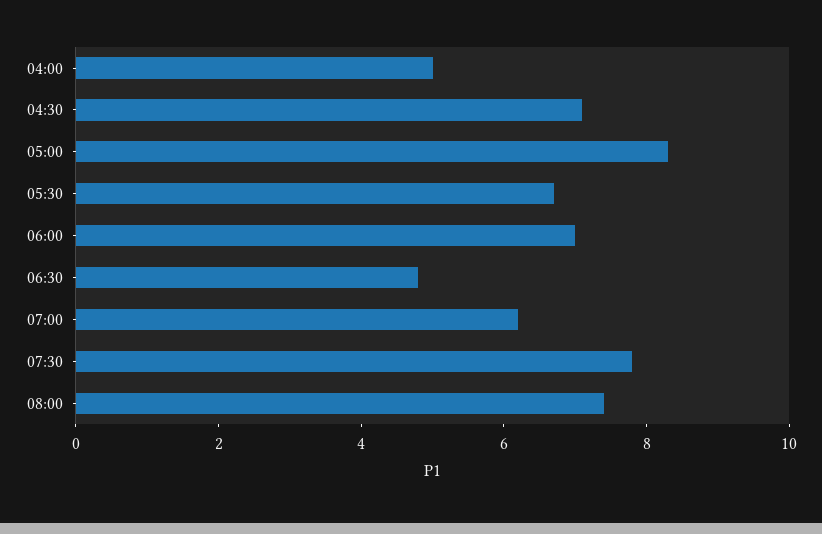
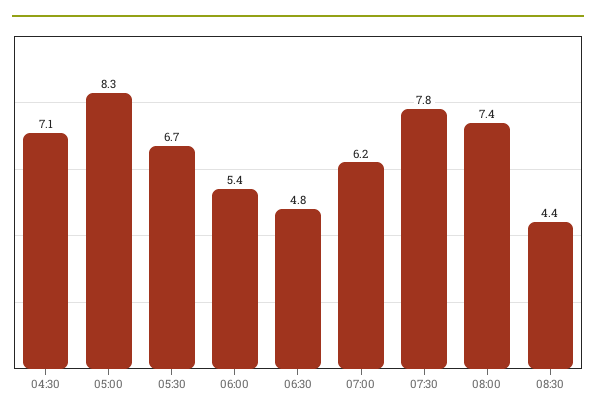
04:00: 5 -> none
06:00: 7 -> 5.4
08:30: none -> 4.4

